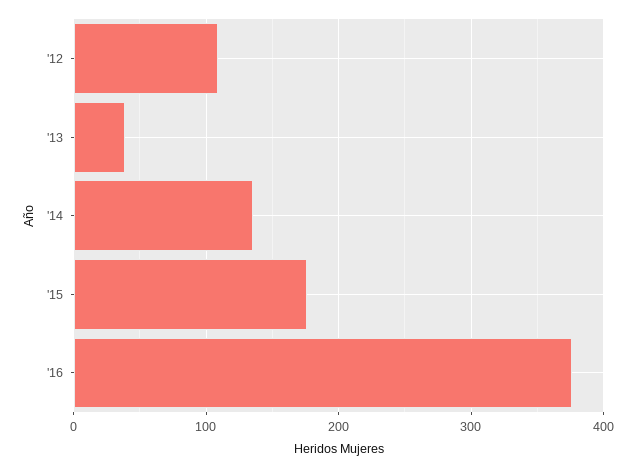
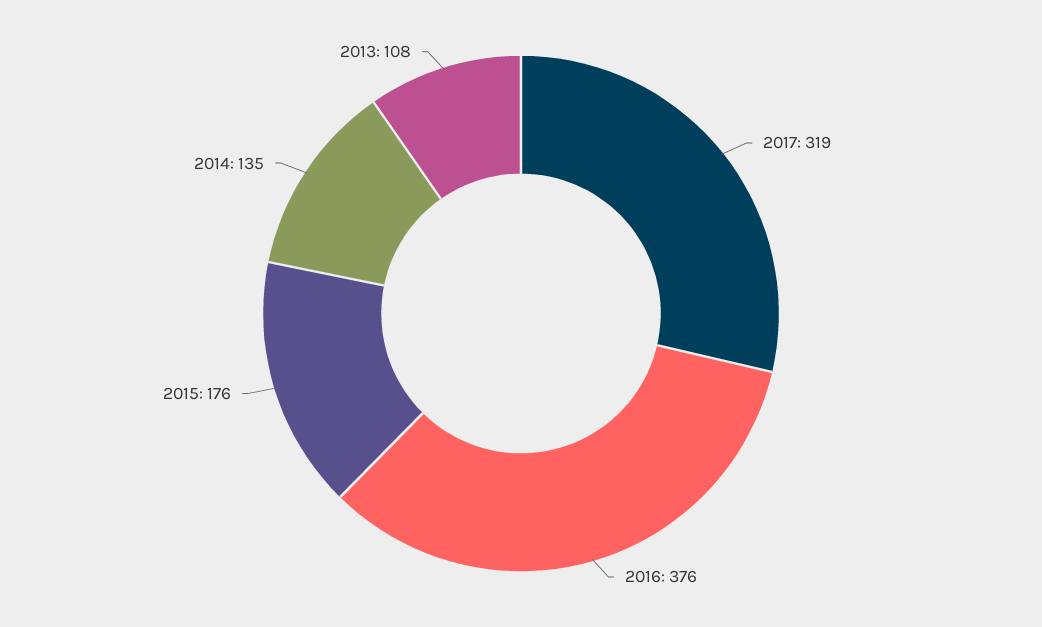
'12: 110 -> none
'13: 40 -> 108
2017: none -> 319

